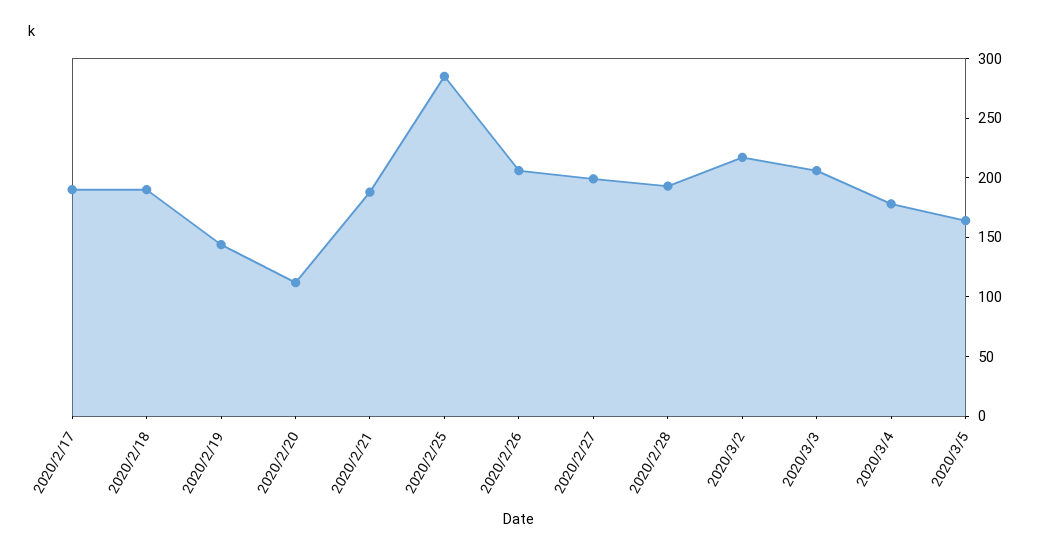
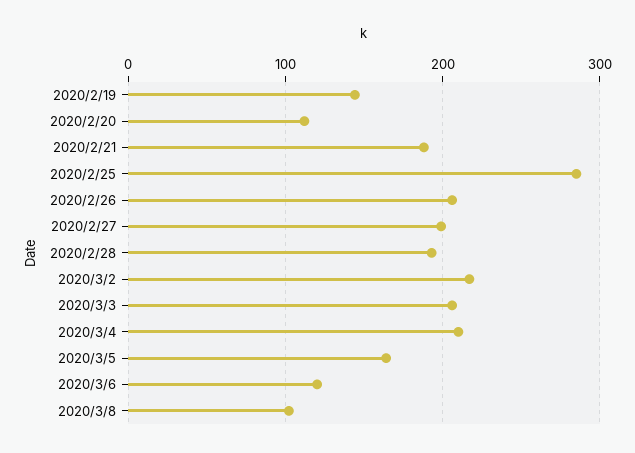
2020/2/17: 190 -> none
2020/2/18: 190 -> none
2020/3/4: 180 -> 210
2020/3/6: none -> 120
2020/3/8: none -> 100

